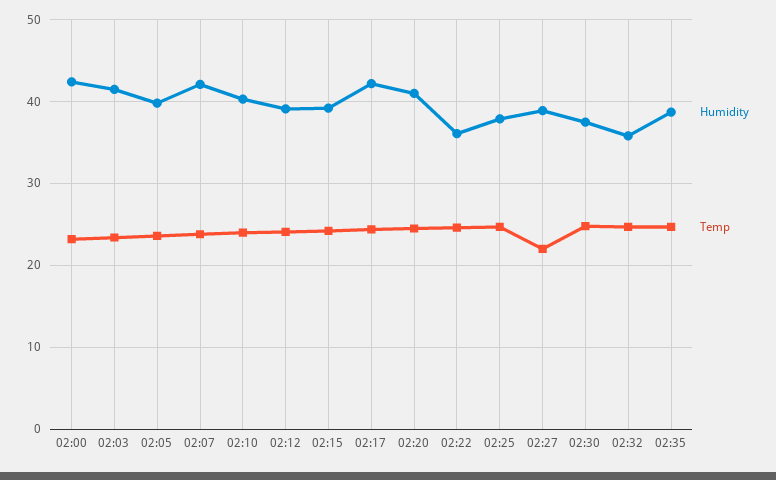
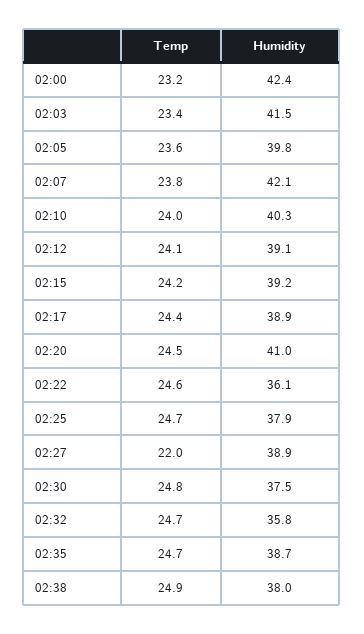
Humidity, 02:17: 42 -> 38.9
Temp, 02:38: none -> 24.9
Humidity, 02:38: none -> 38

